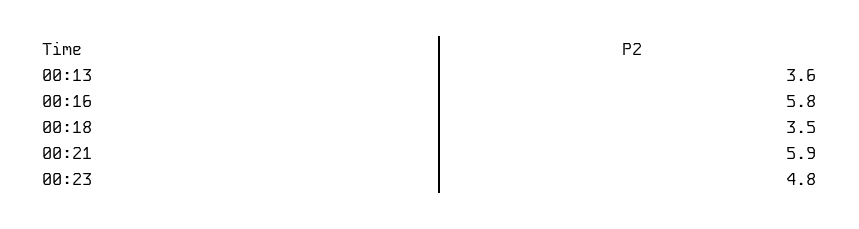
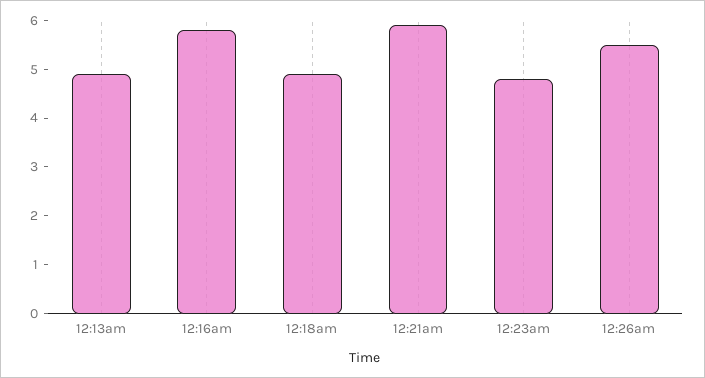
00:13: 3.6 -> 5
00:18: 3.5 -> 5
12:26am: none -> 5.5

